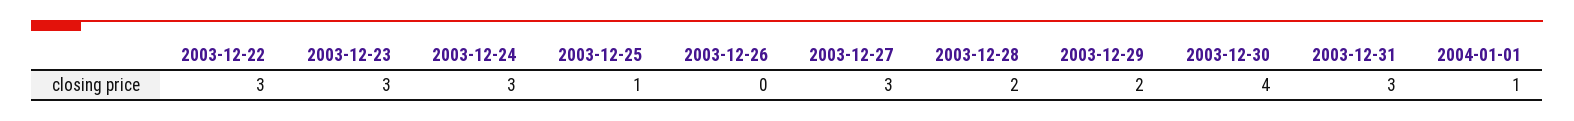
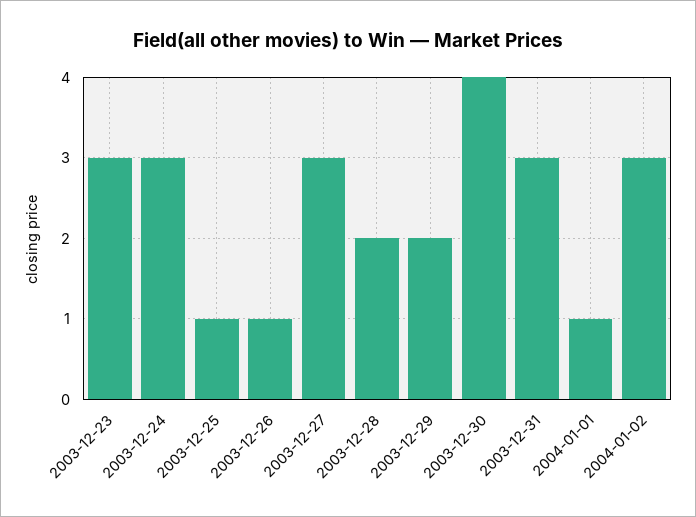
2003-12-22: 3 -> none
2003-12-26: 0 -> 1
2004-01-02: none -> 3

